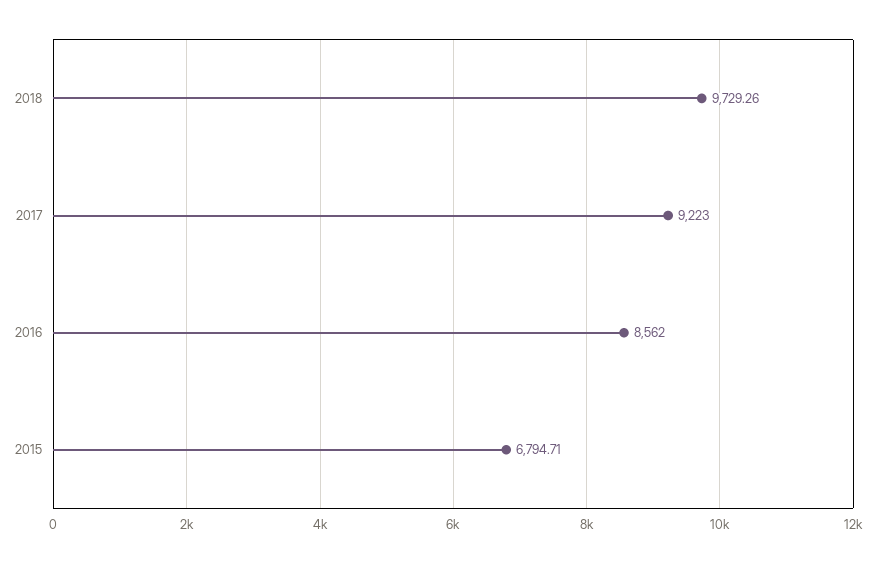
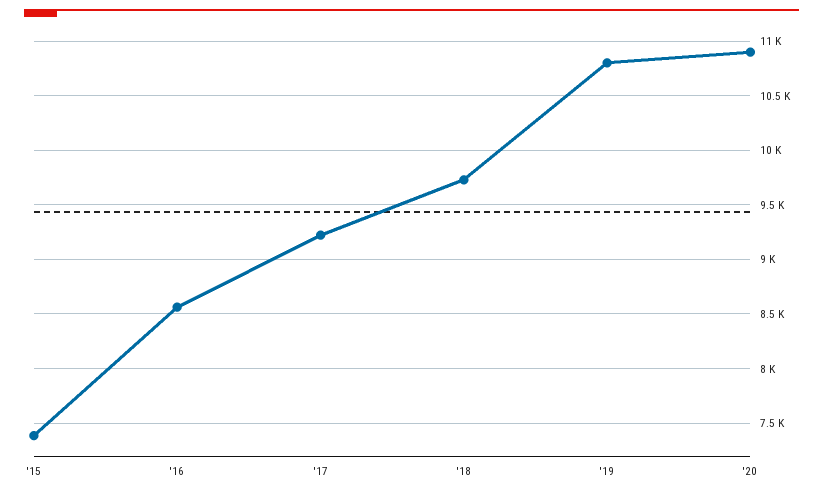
2015: 6794.71 -> 7400
'19: none -> 10800
'20: none -> 10900

